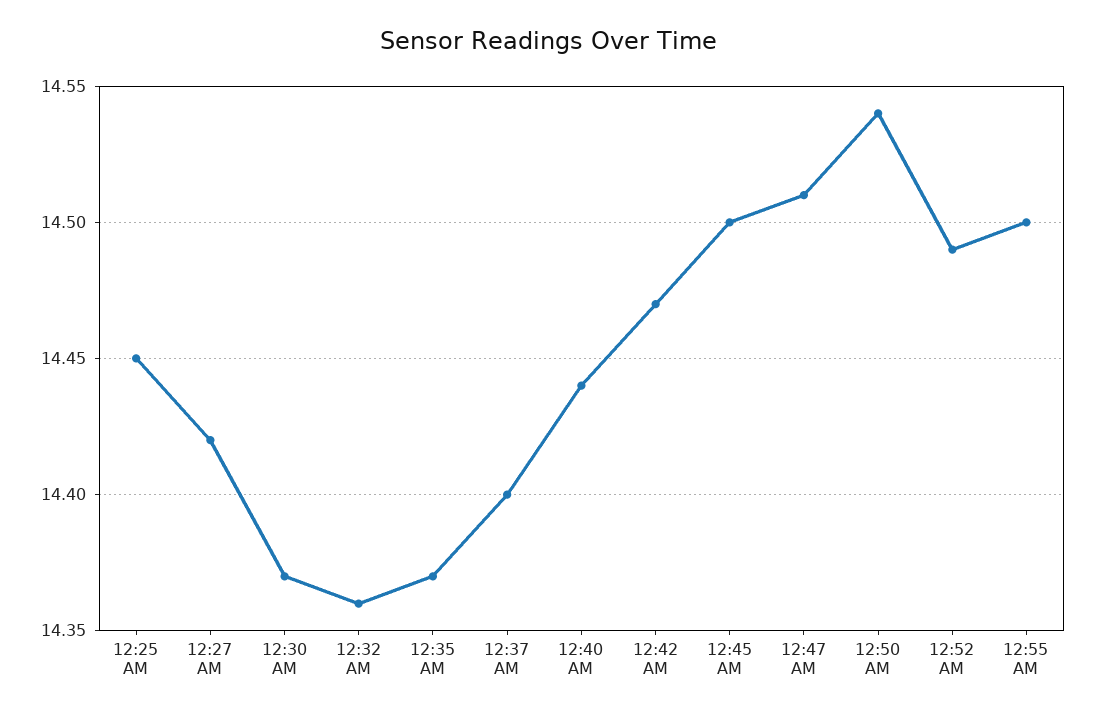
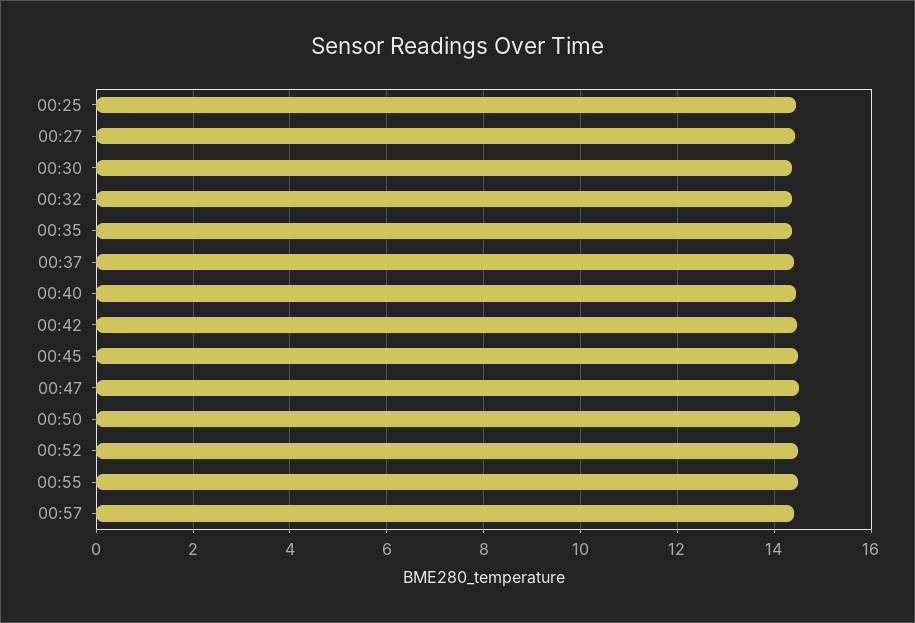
00:57: none -> 14.4

